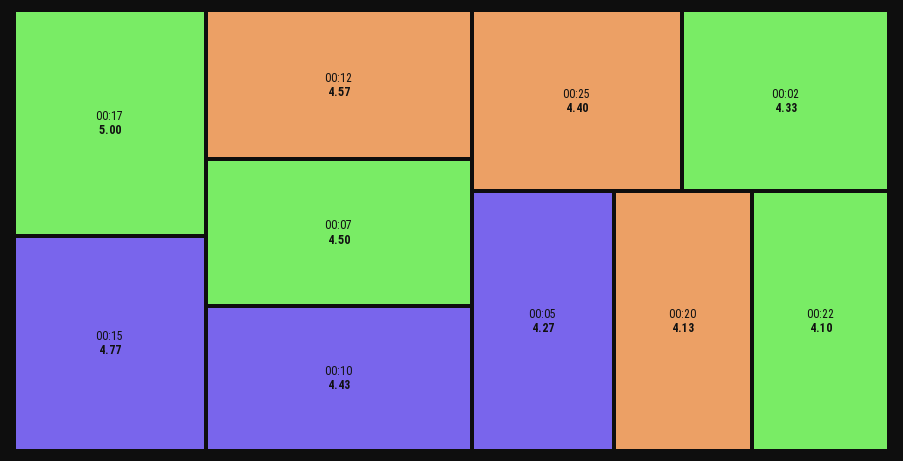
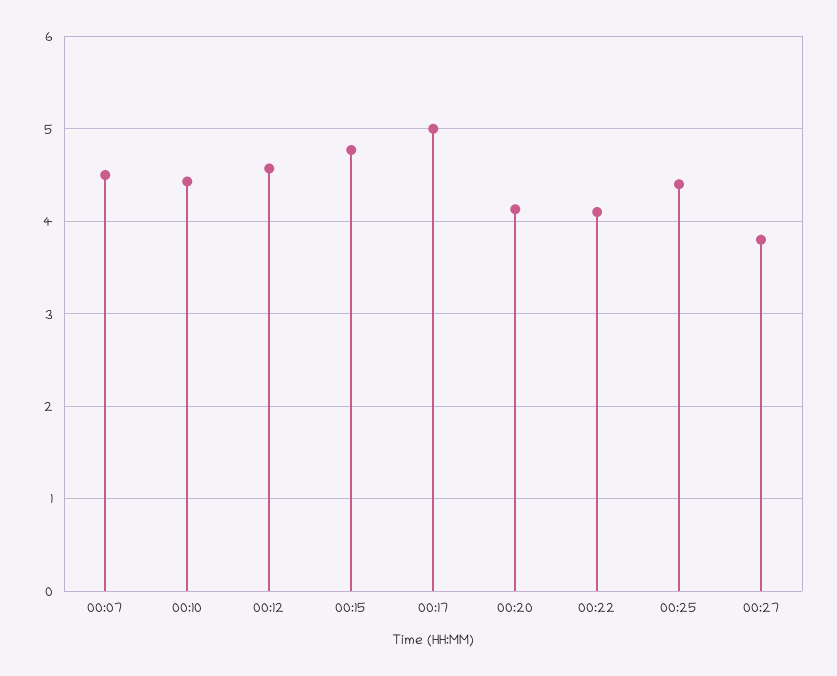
00:02: 4.33 -> none
00:05: 4.27 -> none
00:27: none -> 3.8

